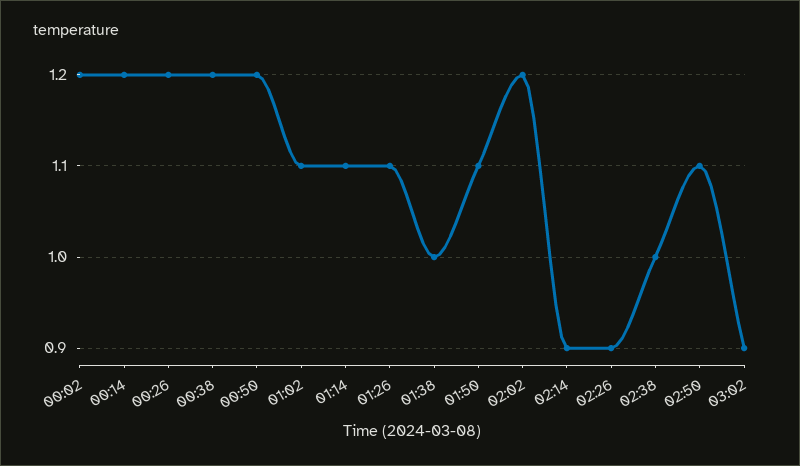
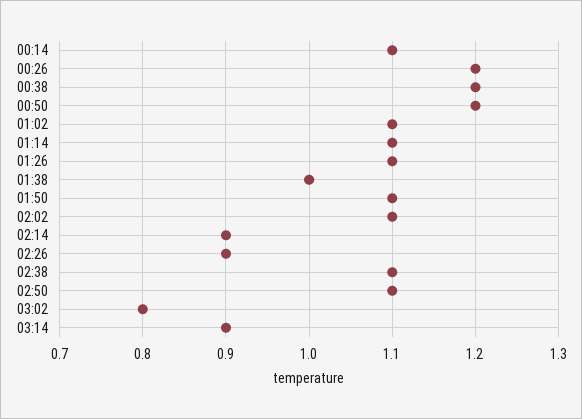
00:02: 1.2 -> none
00:14: 1.2 -> 1.1
02:02: 1.2 -> 1.1
02:38: 1 -> 1.1
03:02: 0.9 -> 0.8
03:14: none -> 0.9

